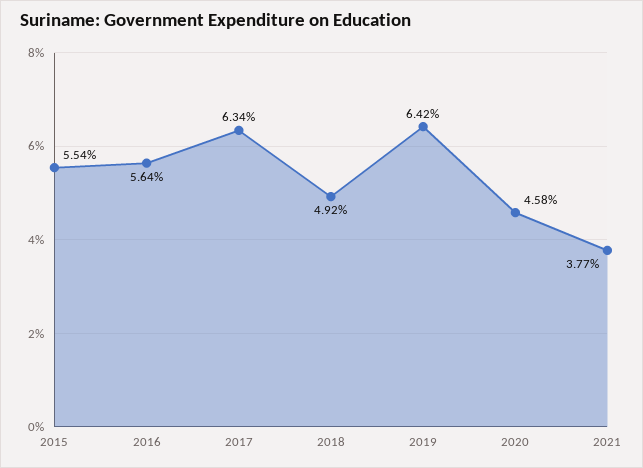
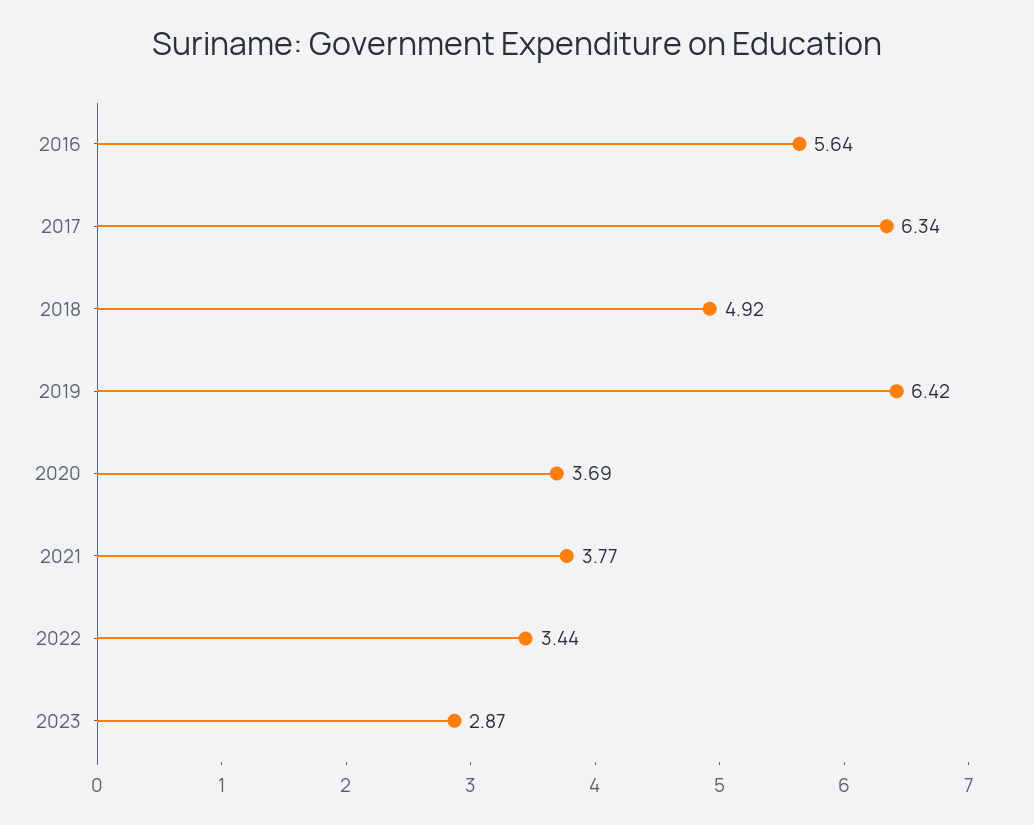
2015: 5.54 -> none
2020: 4.58 -> 3.69
2022: none -> 3.44
2023: none -> 2.87

